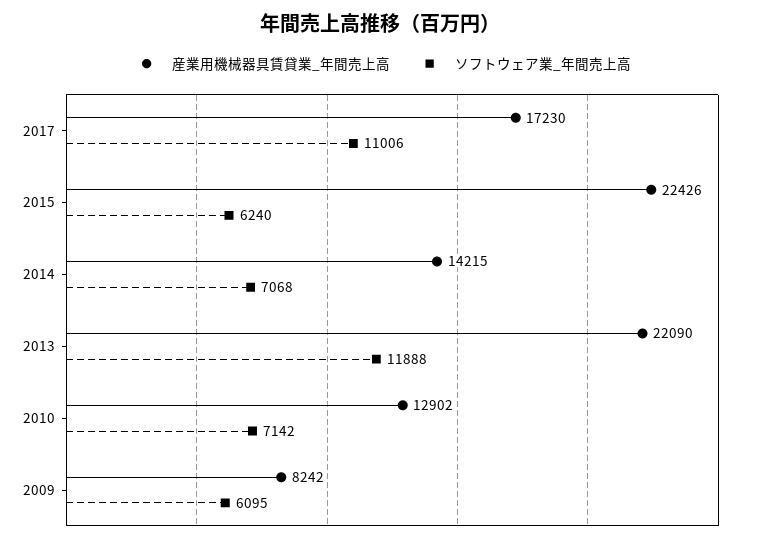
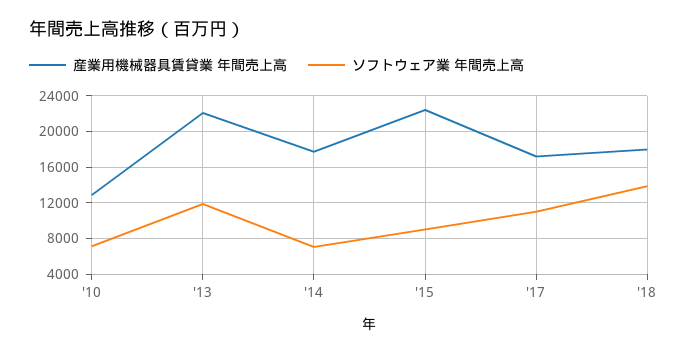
ソフトウェア業_年間売上高, 2015: 6240 -> 9000
産業用機械器具賃貸業_年間売上高, 2014: 14215 -> 18000
産業用機械器具賃貸業_年間売上高, 2009: 8242 -> none
ソフトウェア業_年間売上高, 2009: 6095 -> none
産業用機械器具賃貸業_年間売上高, '18: none -> 18000
ソフトウェア業_年間売上高, '18: none -> 14000

